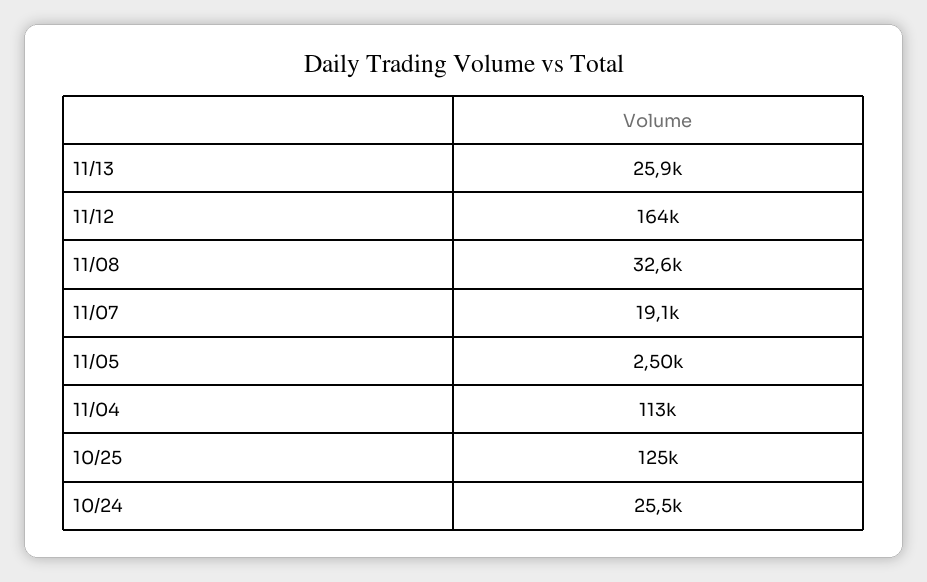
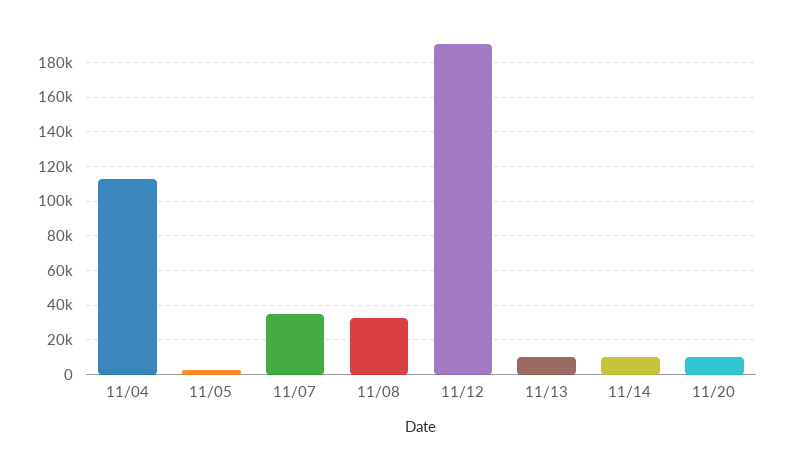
11/13: 25900 -> 10000
11/12: 164000 -> 190000
11/07: 19100 -> 35000
10/25: 125000 -> none
10/24: 25500 -> none
11/14: none -> 10000
11/20: none -> 10000

